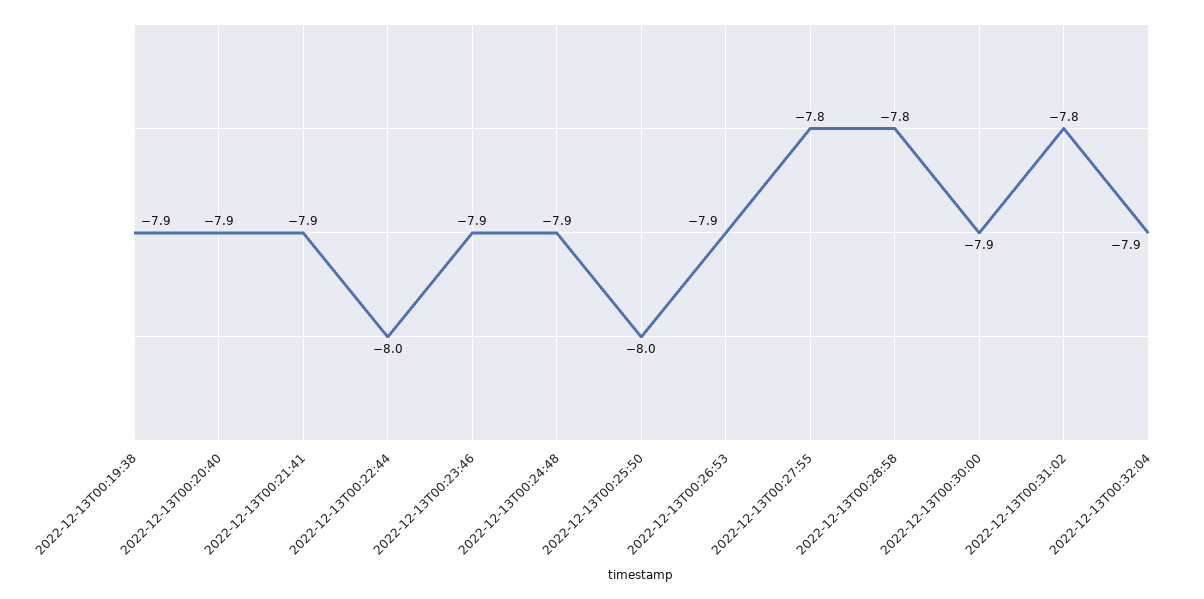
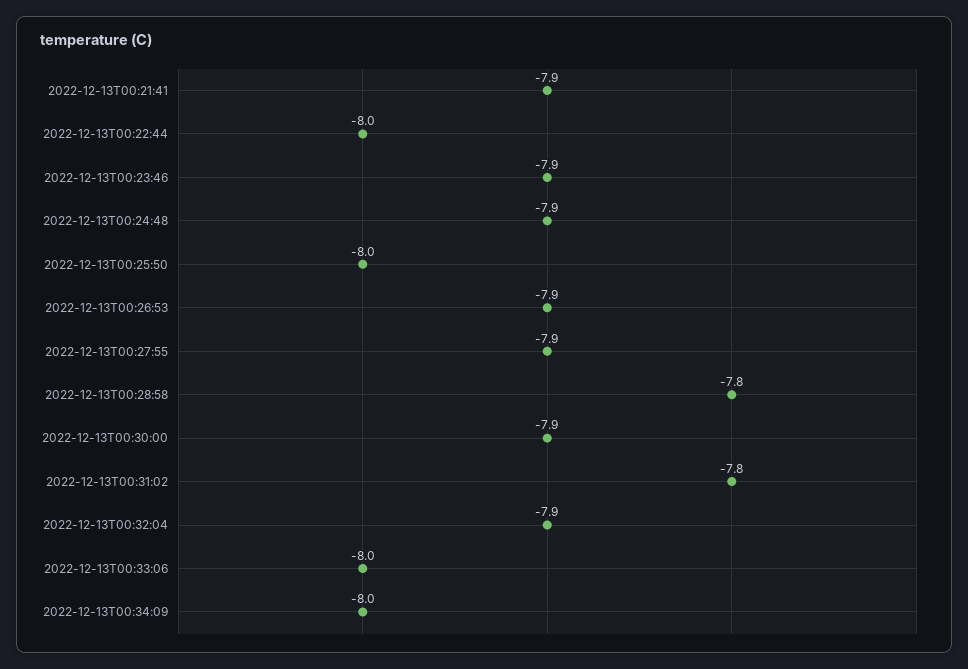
2022-12-13T00:19:38: -7.9 -> none
2022-12-13T00:20:40: -7.9 -> none
2022-12-13T00:27:55: -7.8 -> -7.9
2022-12-13T00:33:06: none -> -8
2022-12-13T00:34:09: none -> -8

